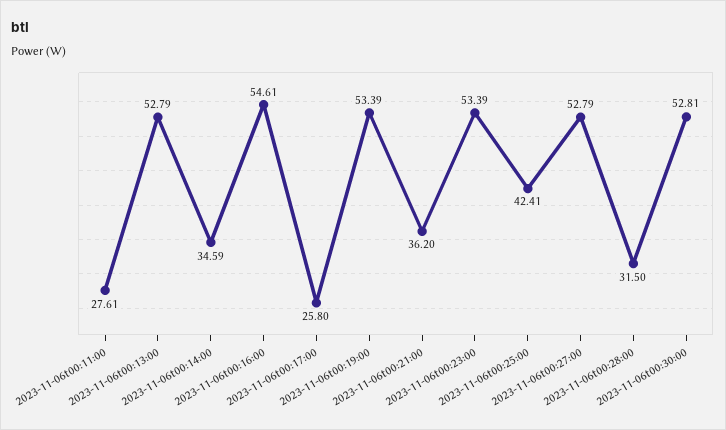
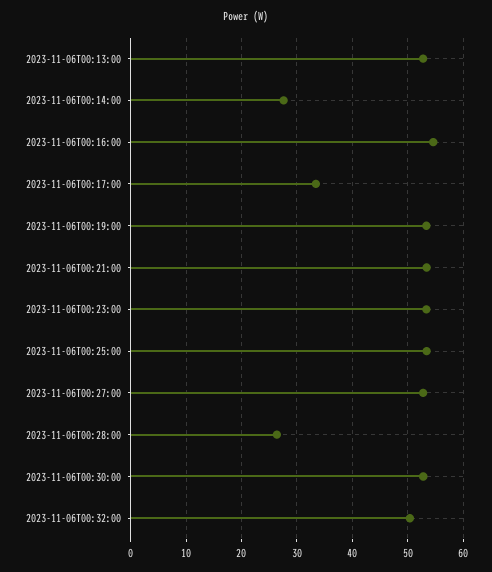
2023-11-06t00:11:00: 27.61 -> none
2023-11-06t00:14:00: 34.59 -> 28
2023-11-06t00:17:00: 25.8 -> 34
2023-11-06t00:21:00: 36.2 -> 54
2023-11-06t00:25:00: 42.41 -> 54
2023-11-06t00:28:00: 31.5 -> 26
2023-11-06T00:32:00: none -> 50

